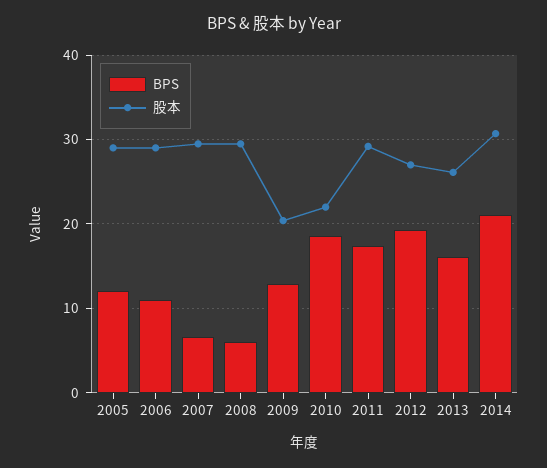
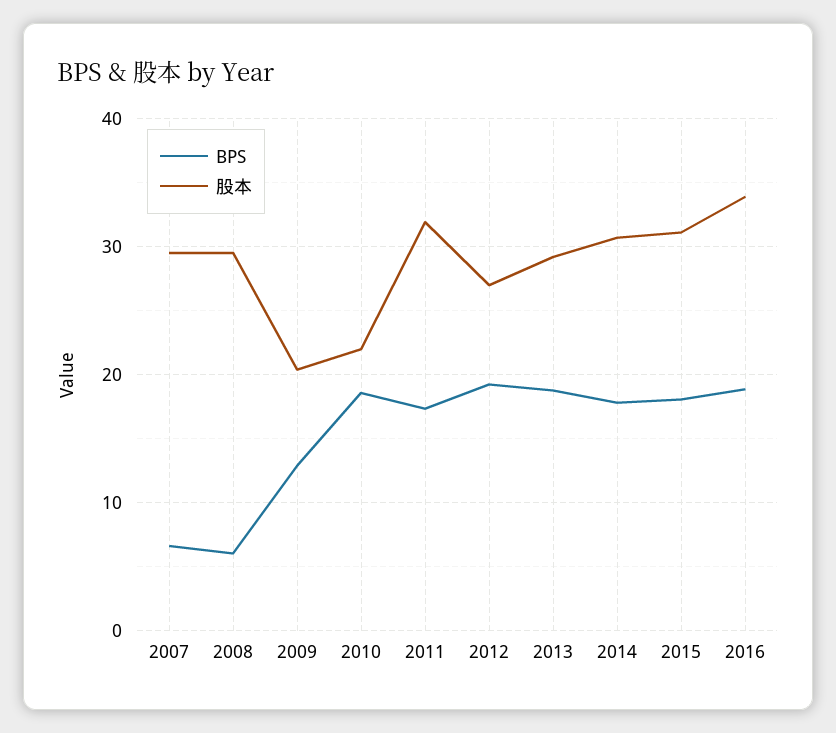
BPS, 2005: 12 -> none
股本, 2005: 29 -> none
BPS, 2006: 11 -> none
股本, 2006: 29 -> none
股本, 2011: 29 -> 32
BPS, 2013: 16 -> 19
股本, 2013: 26 -> 29
BPS, 2014: 21 -> 18
BPS, 2015: none -> 18
股本, 2015: none -> 31
BPS, 2016: none -> 19
股本, 2016: none -> 34

